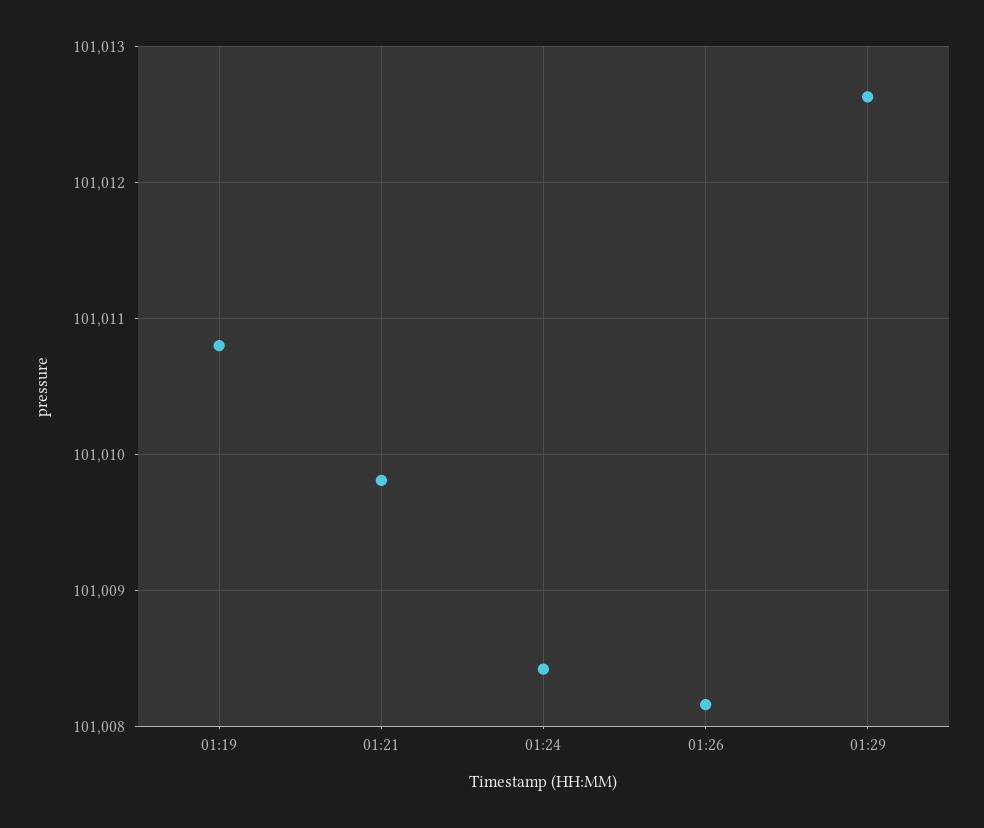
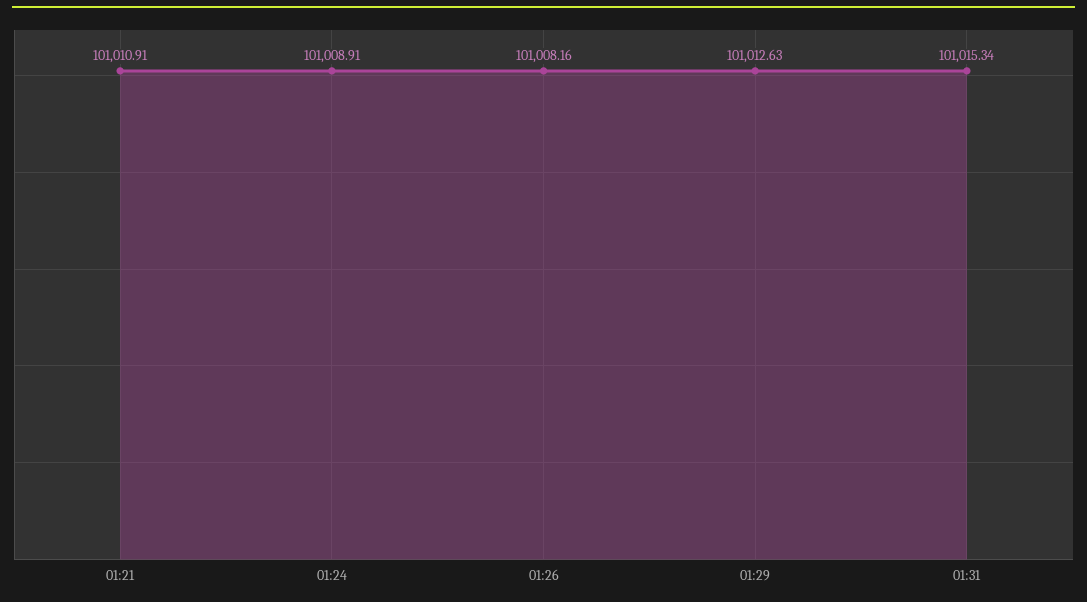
01:19: 101010.8 -> none
01:21: 101009.8 -> 101010.91
01:24: 101008.4 -> 101008.91
01:31: none -> 101015.34

